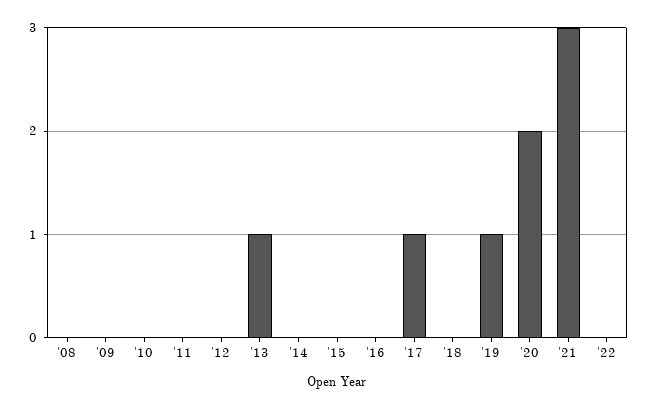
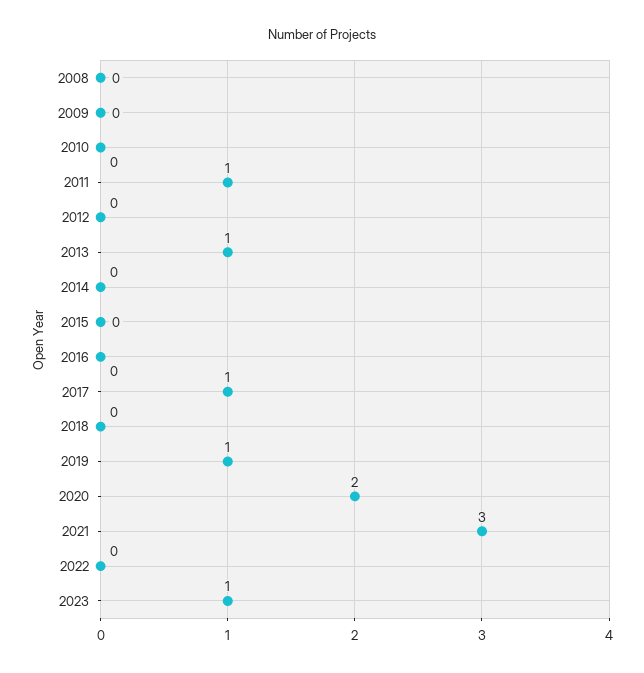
'11: 0 -> 1
2023: none -> 1

